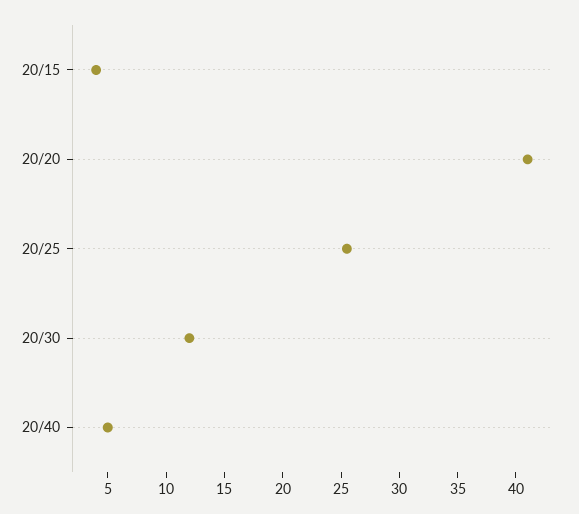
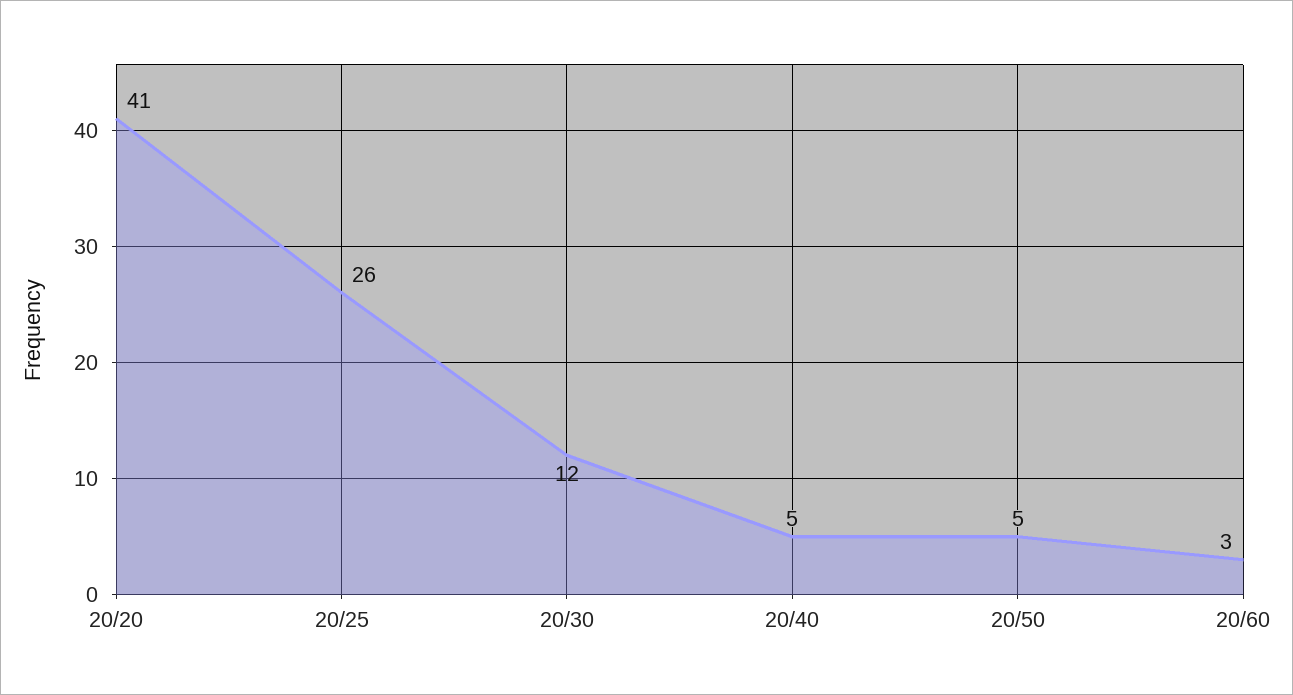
20/15: 4 -> none
20/50: none -> 5
20/60: none -> 3

